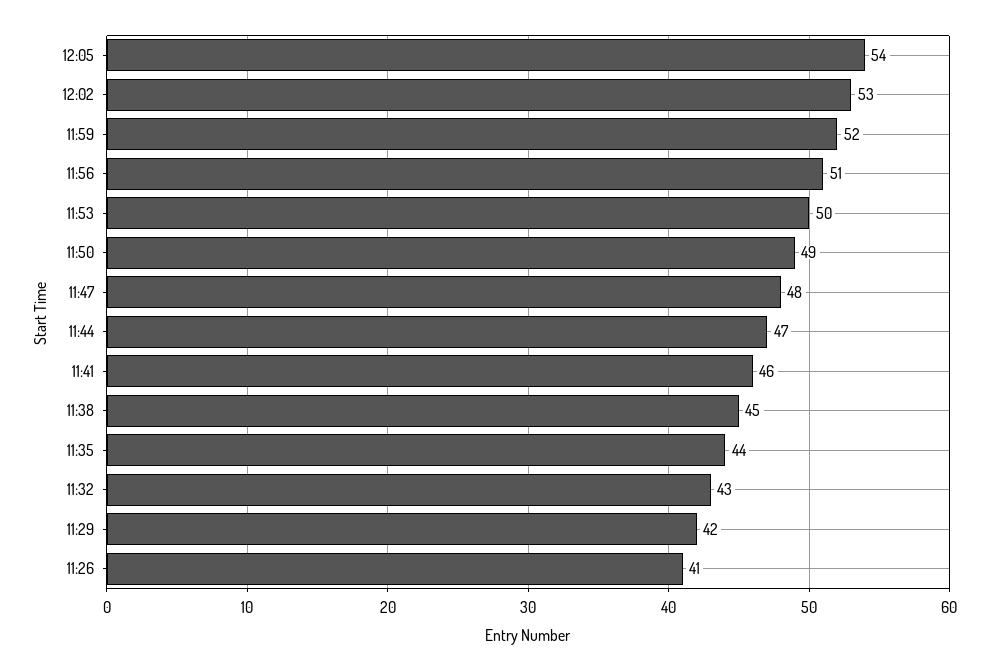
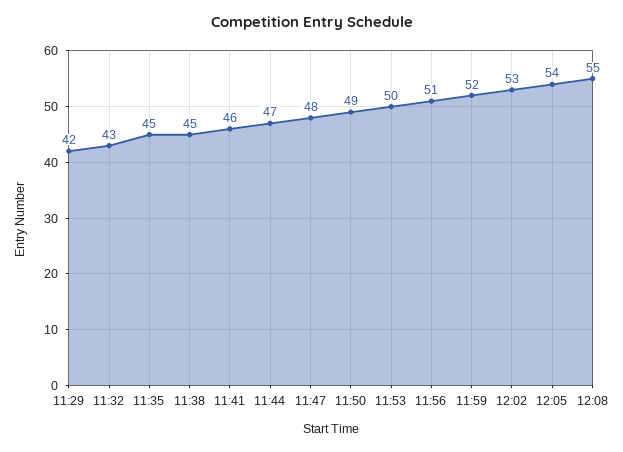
11:35: 44 -> 45
11:26: 41 -> none
12:08: none -> 55

